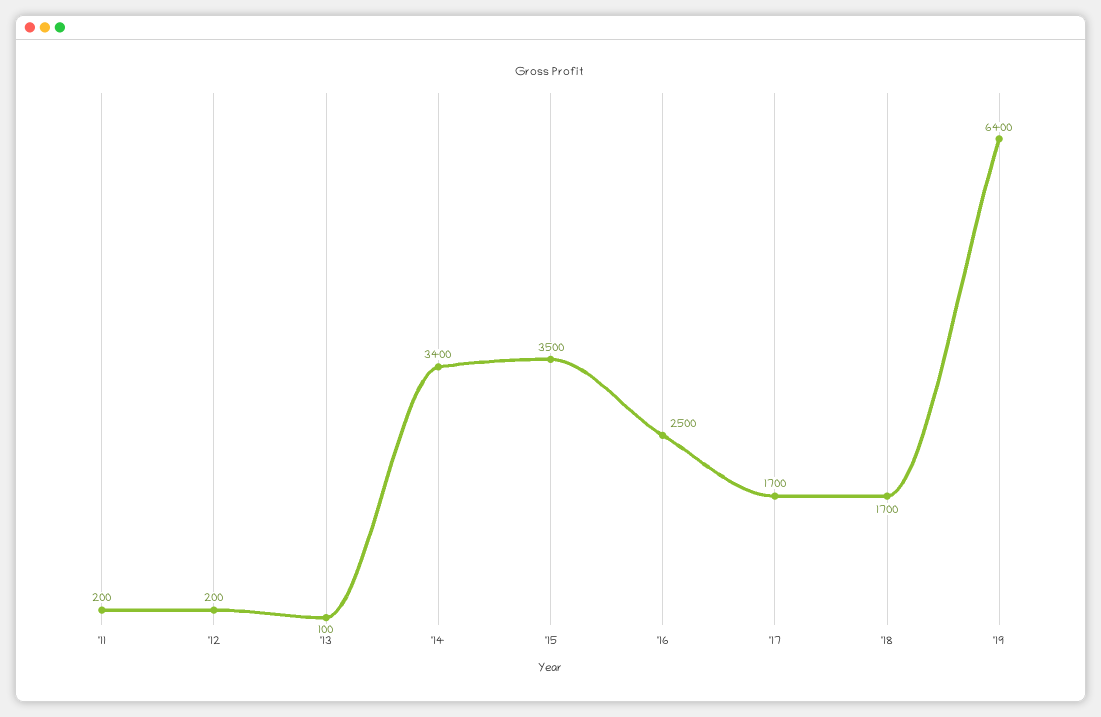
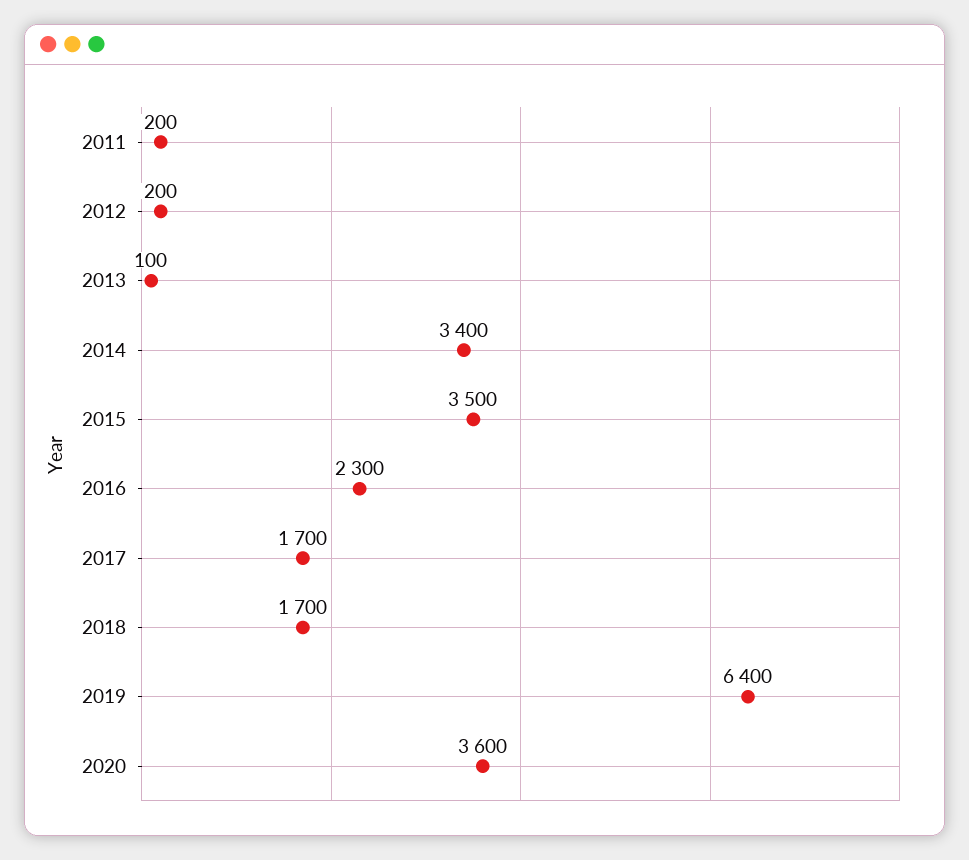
'16: 2500 -> 2300
2020: none -> 3600

